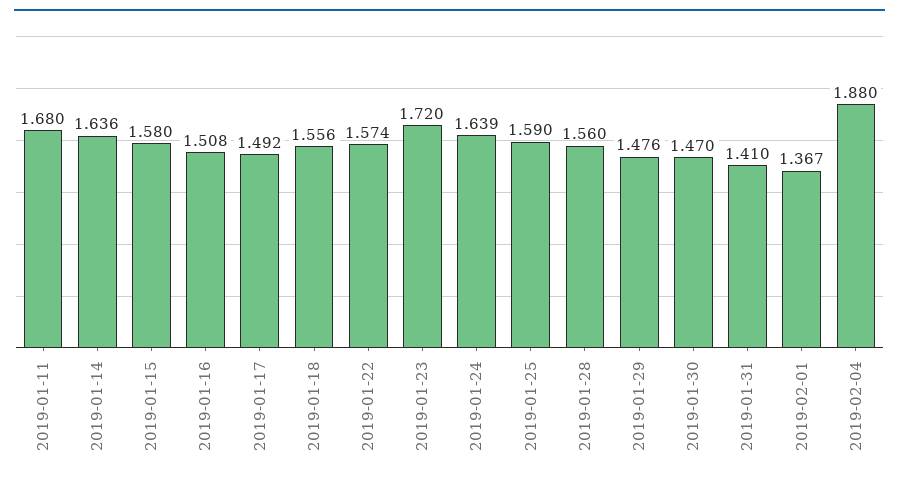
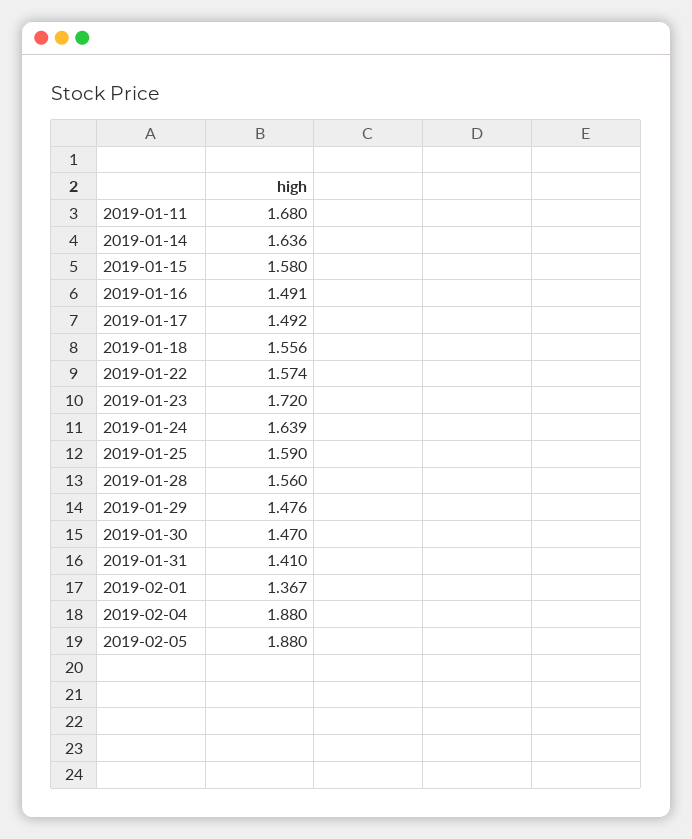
2019-01-16: 1.508 -> 1.491
2019-02-05: none -> 1.88

